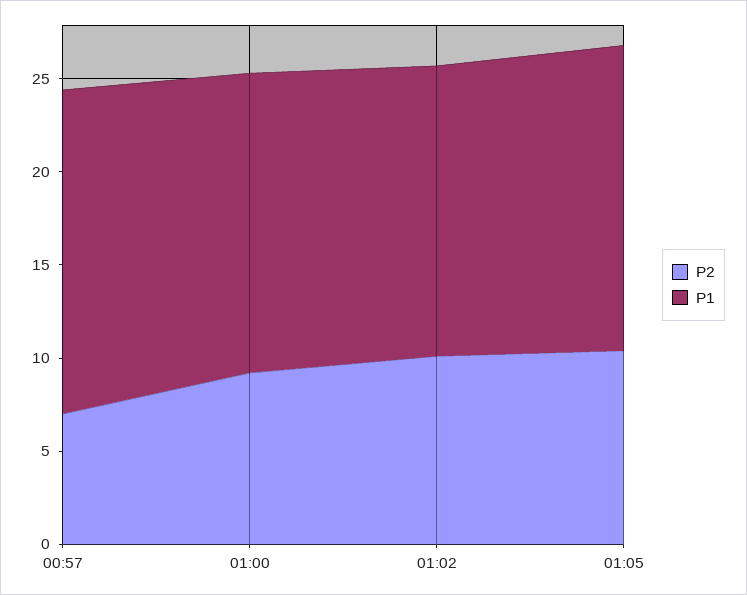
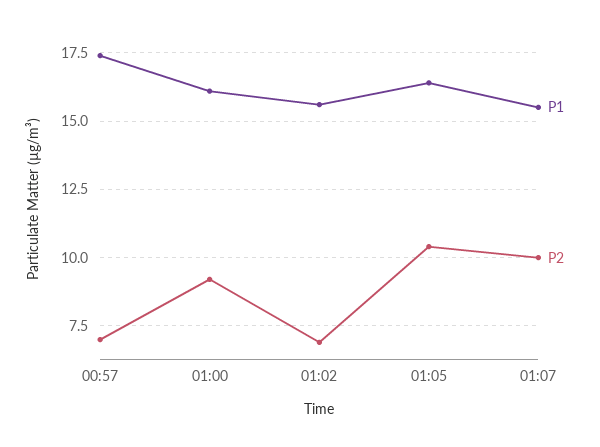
P2, 01:02: 10 -> 7
P1, 01:07: none -> 15.5
P2, 01:07: none -> 10

